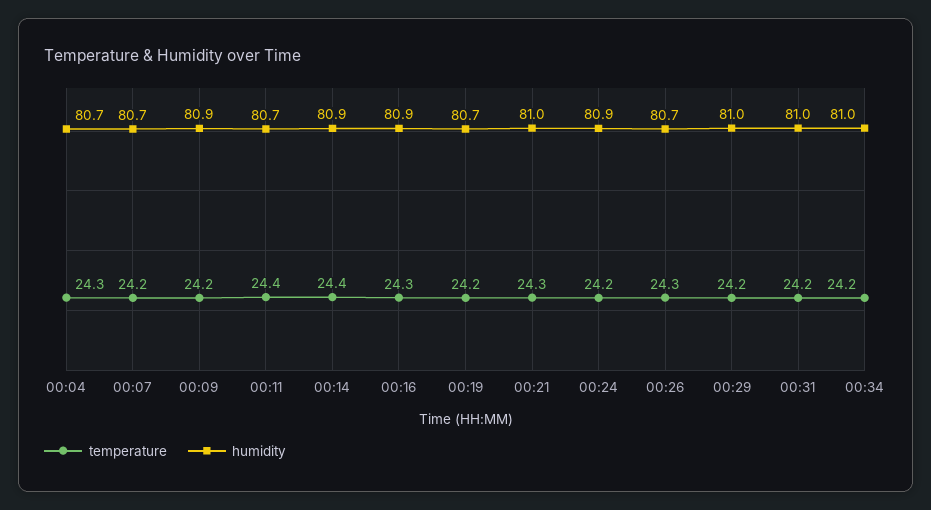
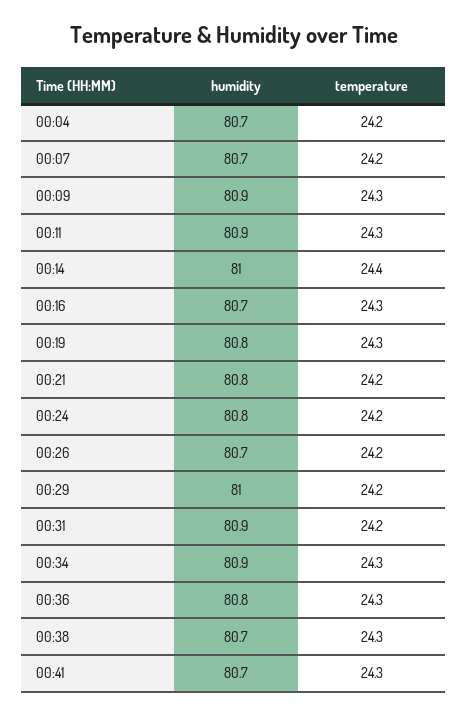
temperature, 00:04: 24.3 -> 24.2
temperature, 00:09: 24.2 -> 24.3
temperature, 00:11: 24.4 -> 24.3
humidity, 00:11: 80.7 -> 80.9
humidity, 00:14: 80.9 -> 81
humidity, 00:16: 80.9 -> 80.7
temperature, 00:19: 24.2 -> 24.3
humidity, 00:19: 80.7 -> 80.8
temperature, 00:21: 24.3 -> 24.2
humidity, 00:21: 81 -> 80.8
humidity, 00:24: 80.9 -> 80.8
temperature, 00:26: 24.3 -> 24.2
humidity, 00:31: 81 -> 80.9
temperature, 00:34: 24.2 -> 24.3
humidity, 00:34: 81 -> 80.9
humidity, 00:36: none -> 80.8
temperature, 00:36: none -> 24.3
humidity, 00:38: none -> 80.7
temperature, 00:38: none -> 24.3
humidity, 00:41: none -> 80.7
temperature, 00:41: none -> 24.3

